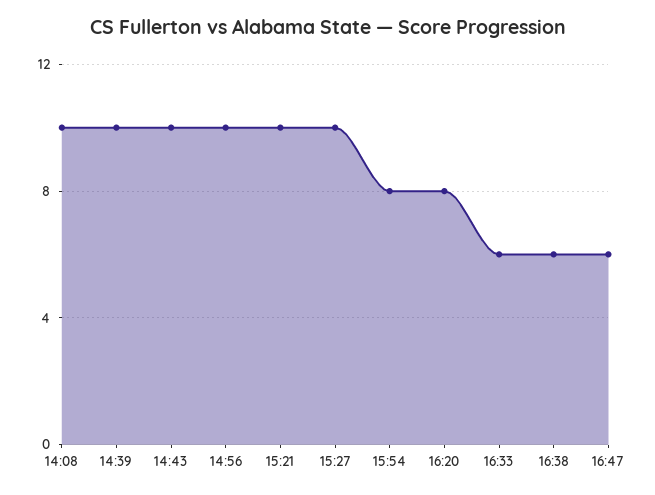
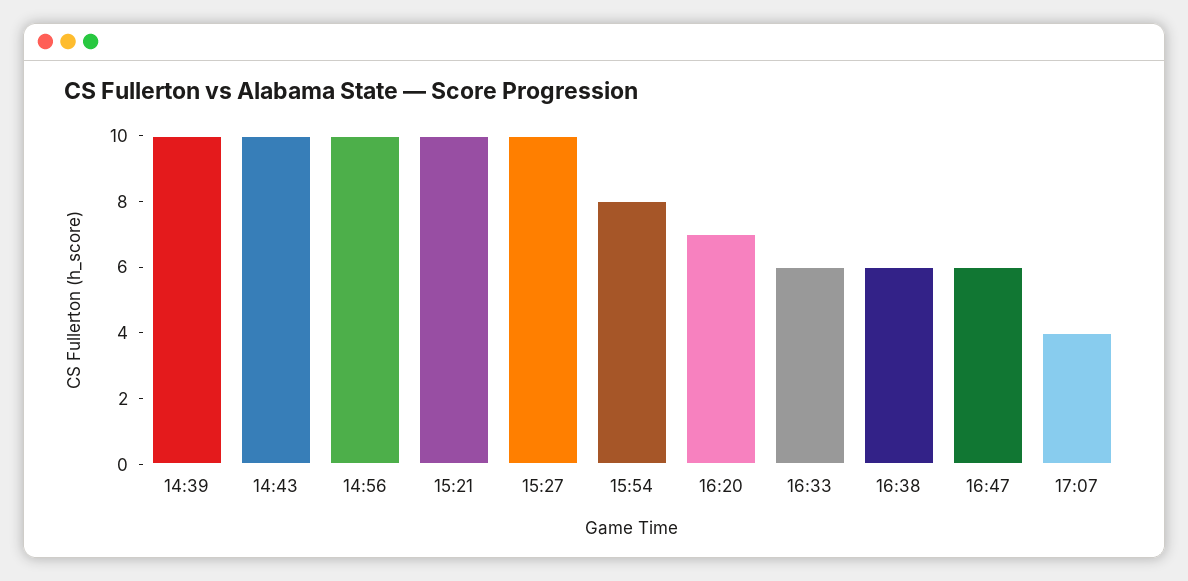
14:08: 10 -> none
16:20: 8 -> 7
17:07: none -> 4

